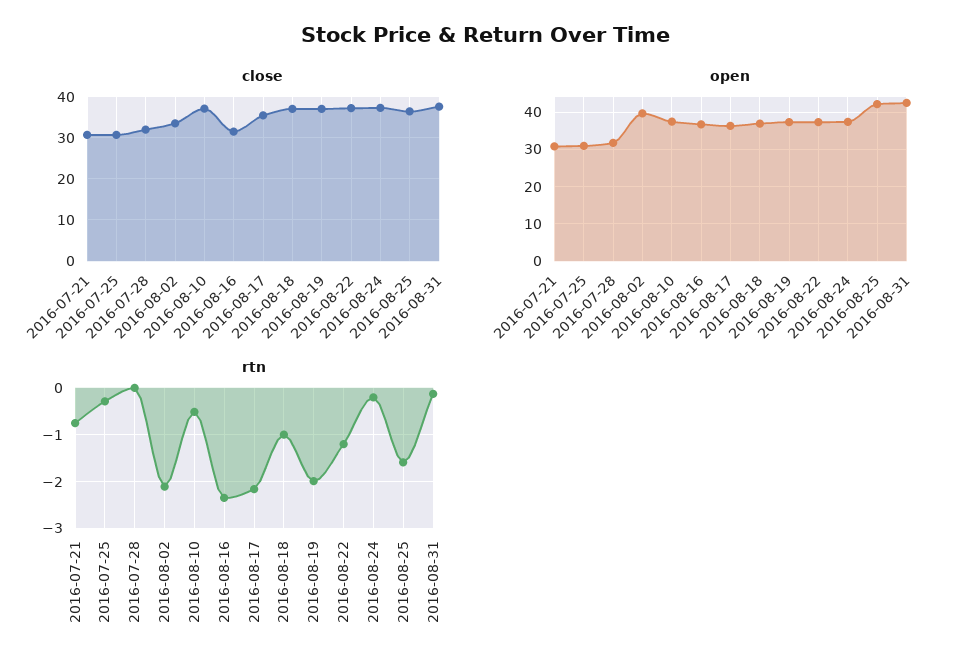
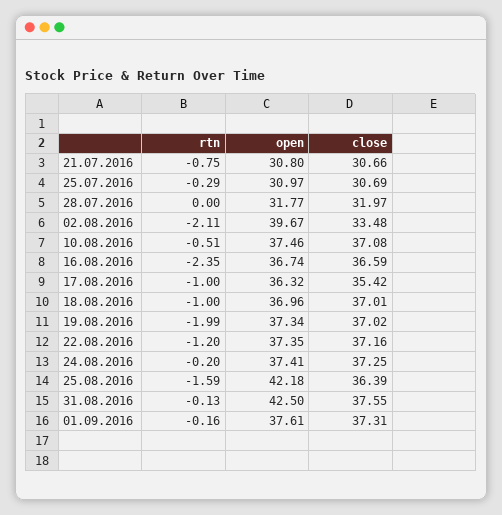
close, 2016-08-16: 32 -> 36.59
rtn, 2016-08-17: -2.2 -> -1
rtn, 01.09.2016: none -> -0.16
open, 01.09.2016: none -> 37.61
close, 01.09.2016: none -> 37.31

